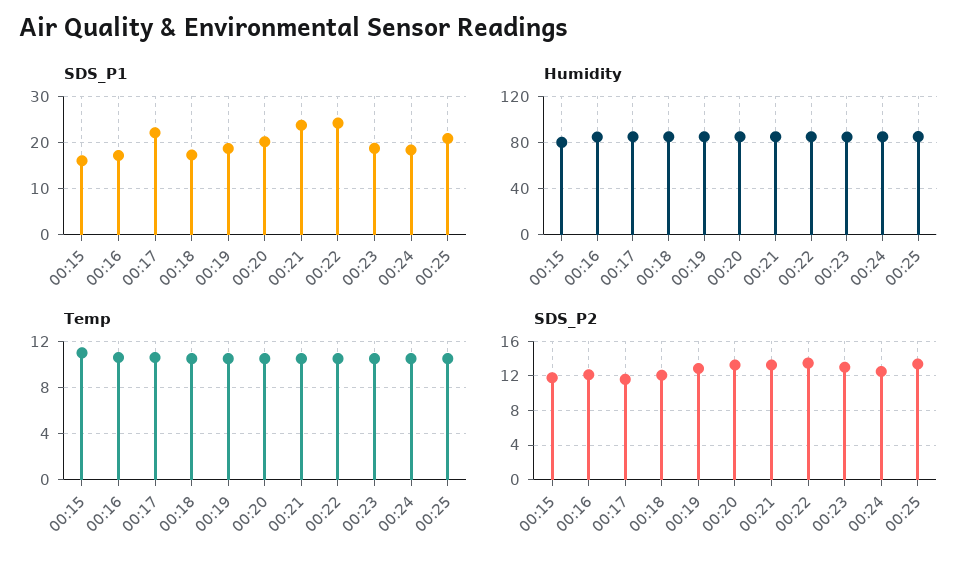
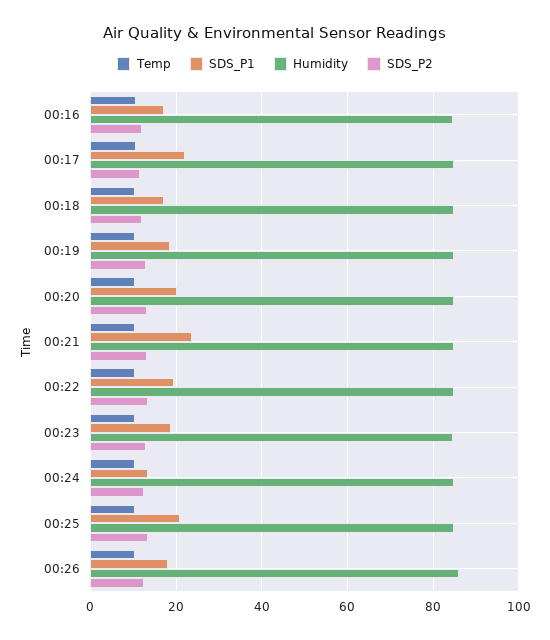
SDS_P1, 00:15: 16 -> none
SDS_P1, 00:22: 24 -> 20
SDS_P1, 00:24: 18 -> 14
Humidity, 00:15: 80 -> none
Temp, 00:15: 11 -> none
SDS_P2, 00:15: 12 -> none
Temp, 00:26: none -> 10
SDS_P1, 00:26: none -> 18
Humidity, 00:26: none -> 86
SDS_P2, 00:26: none -> 12

